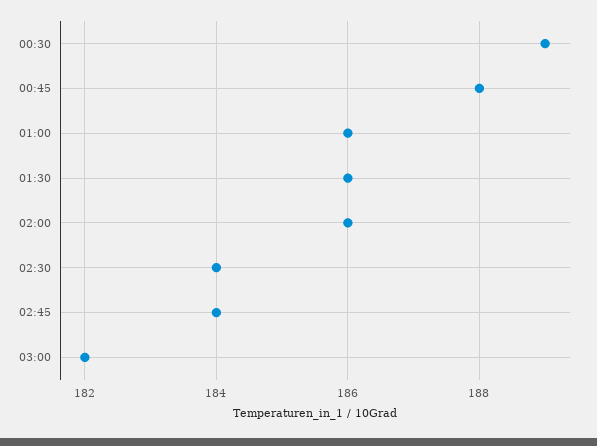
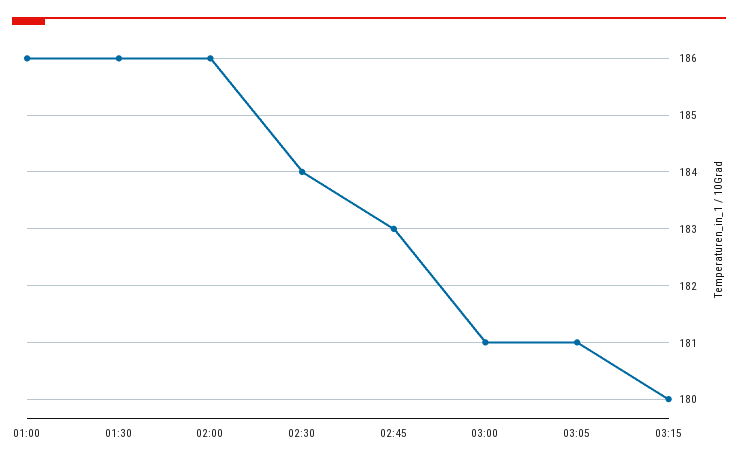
00:30: 189 -> none
00:45: 188 -> none
02:45: 184 -> 183
03:00: 182 -> 181
03:05: none -> 181
03:15: none -> 180

